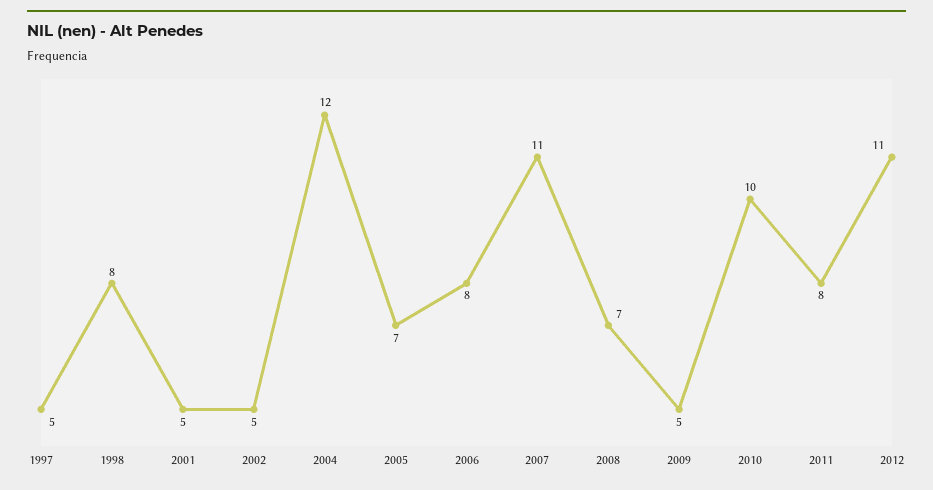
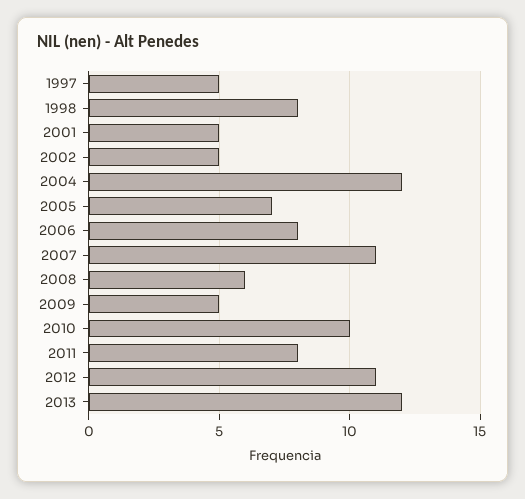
2008: 7 -> 6
2013: none -> 12

